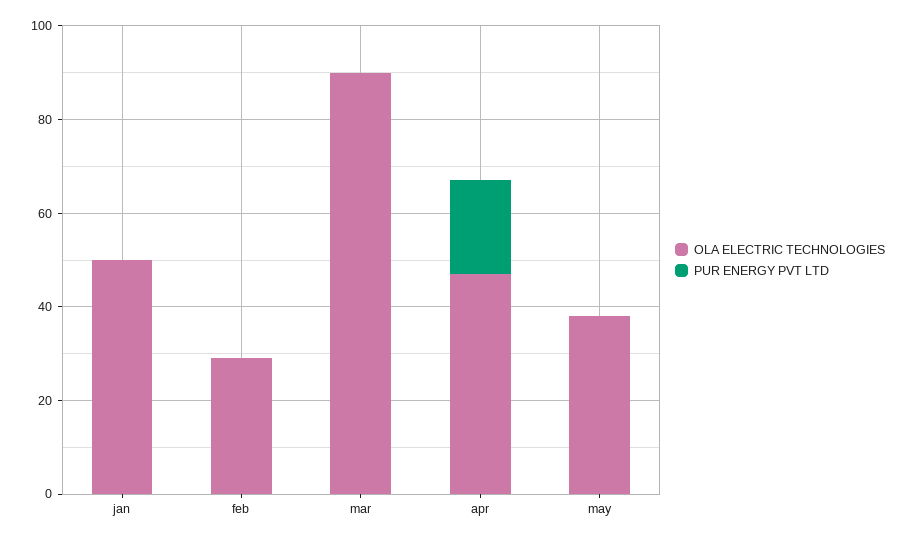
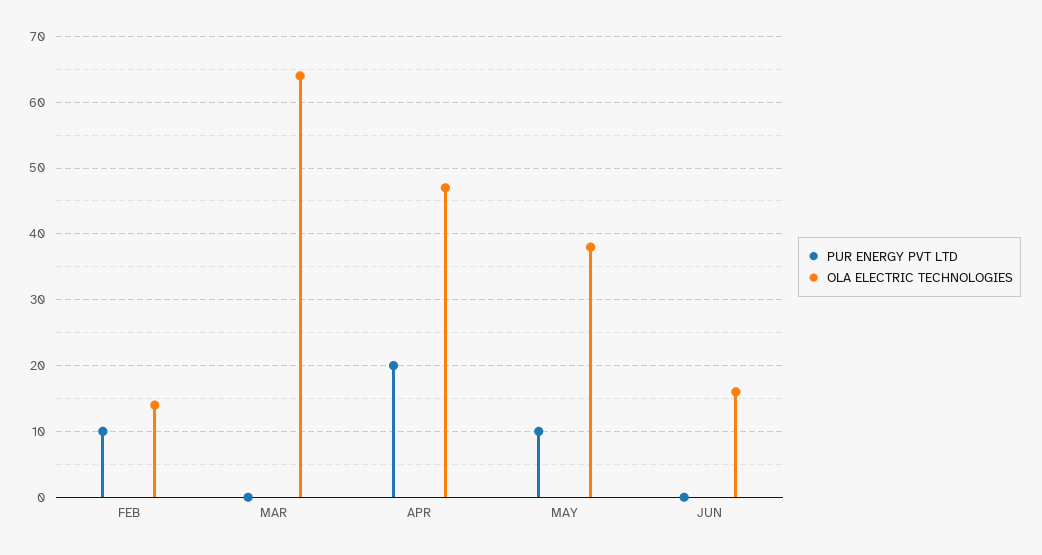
OLA ELECTRIC TECHNOLOGIES, jan: 50 -> none
PUR ENERGY PVT LTD, jan: 0 -> none
OLA ELECTRIC TECHNOLOGIES, feb: 30 -> 14
PUR ENERGY PVT LTD, feb: 0 -> 10
OLA ELECTRIC TECHNOLOGIES, mar: 90 -> 64
PUR ENERGY PVT LTD, may: 0 -> 10
PUR ENERGY PVT LTD, JUN: none -> 0
OLA ELECTRIC TECHNOLOGIES, JUN: none -> 16

